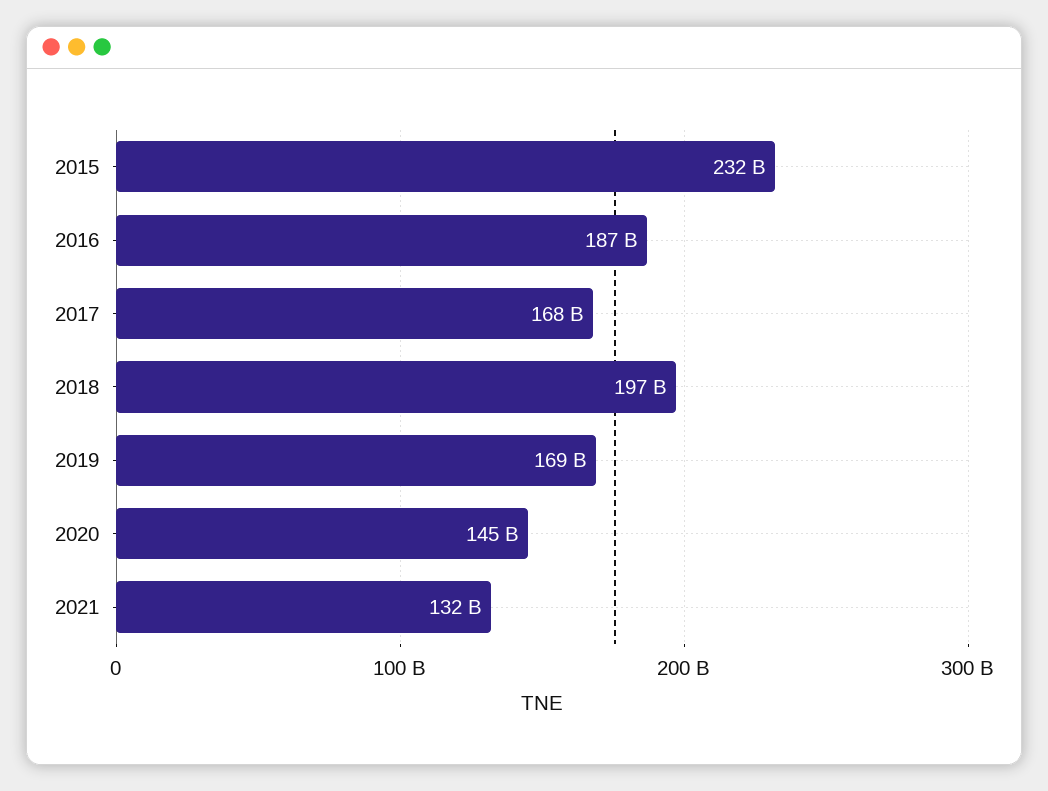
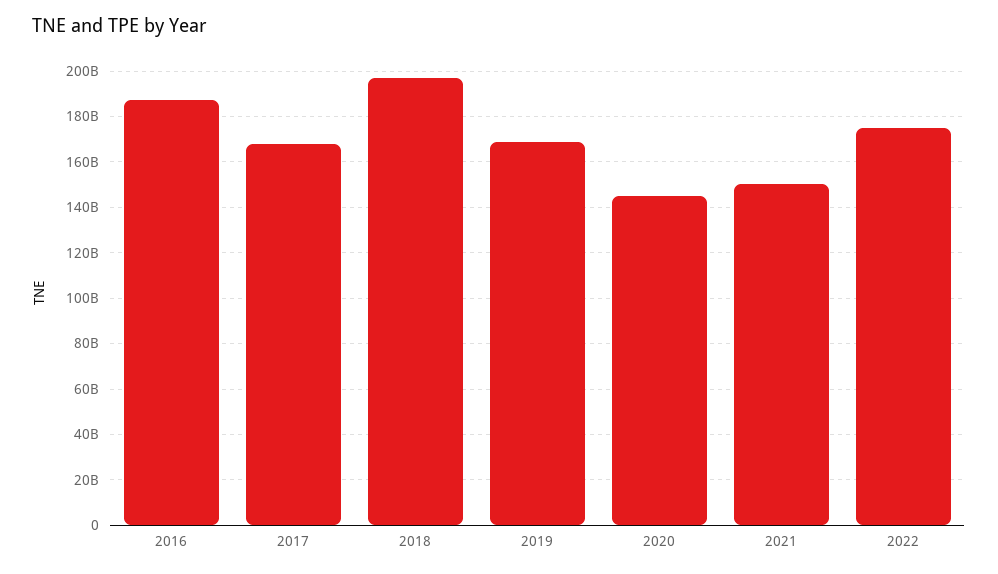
2015: 232000000000 -> none
2021: 132000000000 -> 150000000000
2022: none -> 175000000000

